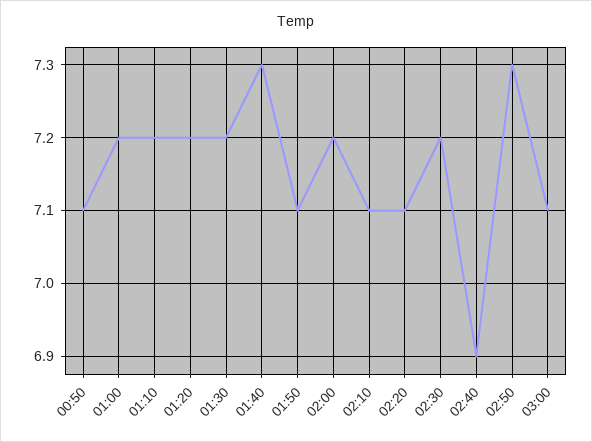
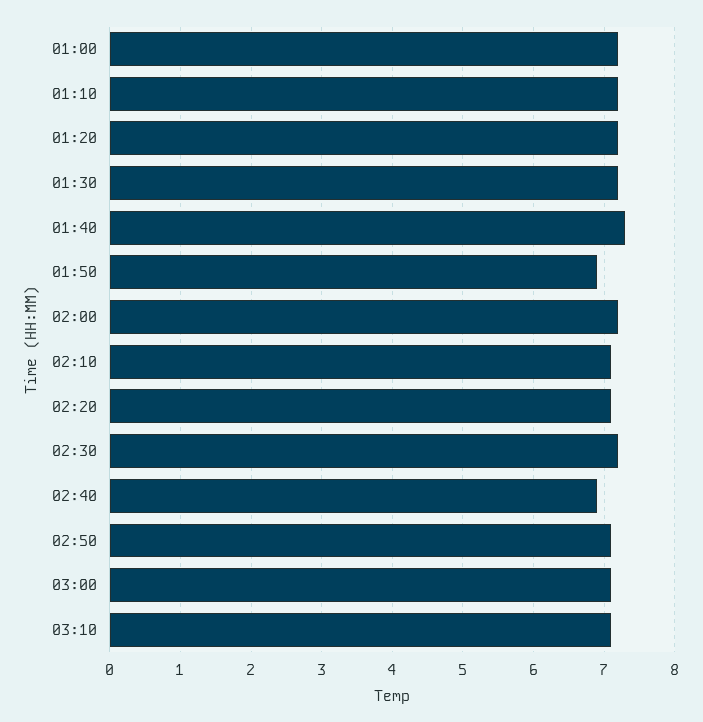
00:50: 7.1 -> none
01:50: 7.1 -> 6.9
02:50: 7.3 -> 7.1
03:10: none -> 7.1

